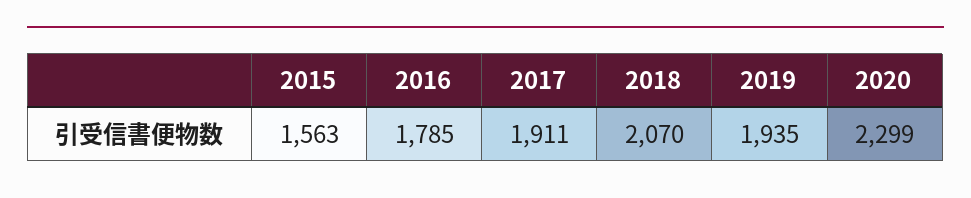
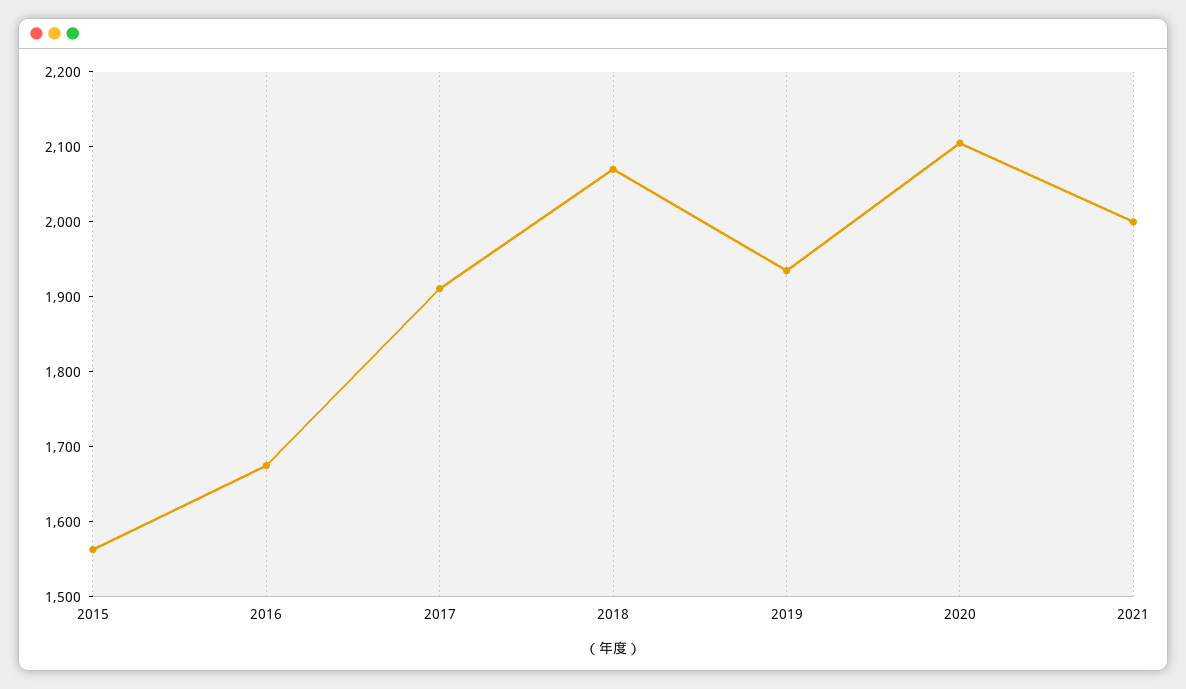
2016: 1785 -> 1680
2020: 2299 -> 2100
2021: none -> 2000

